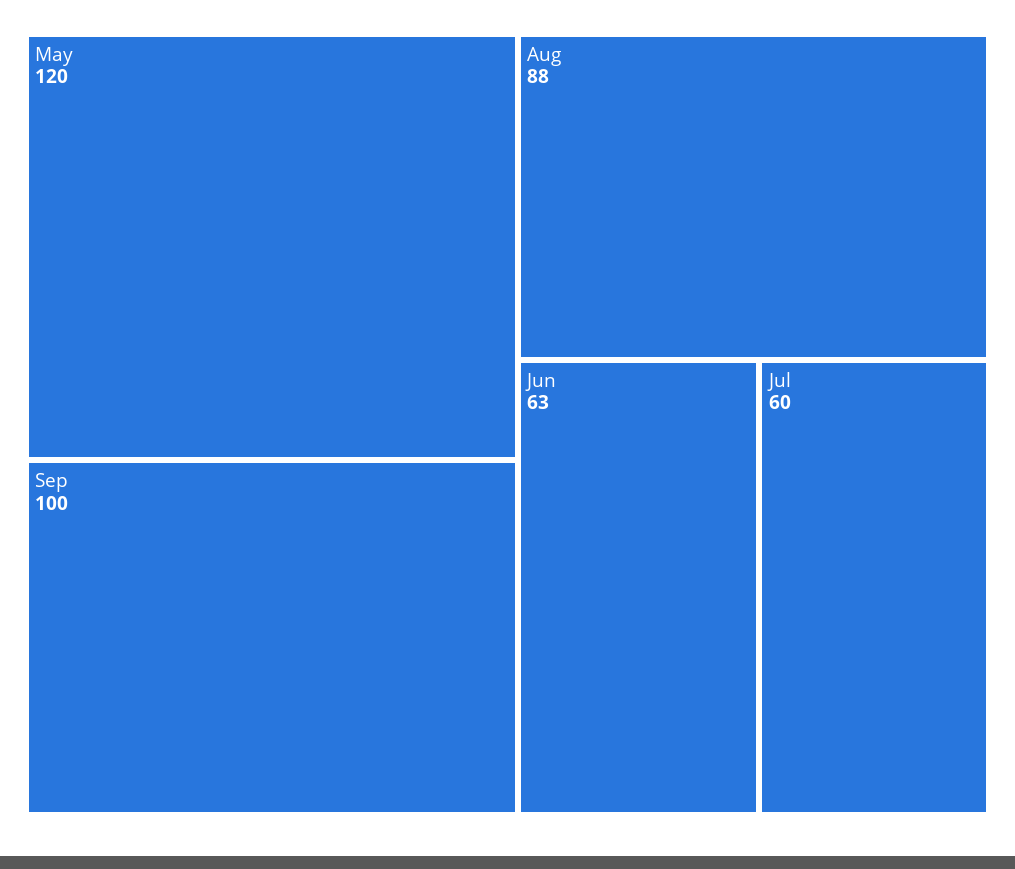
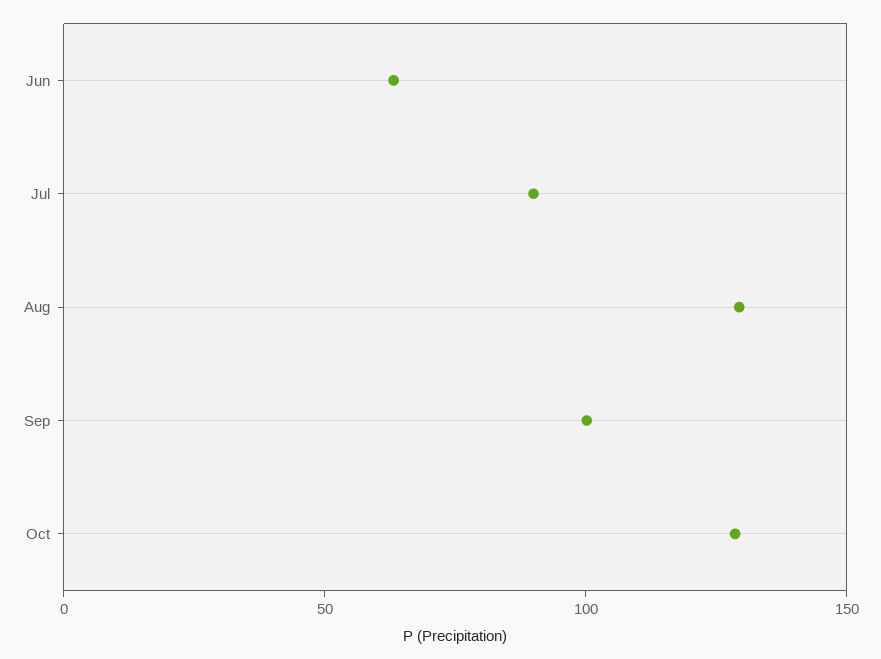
May: 120 -> none
Aug: 88 -> 130
Jul: 60 -> 90
Oct: none -> 130

